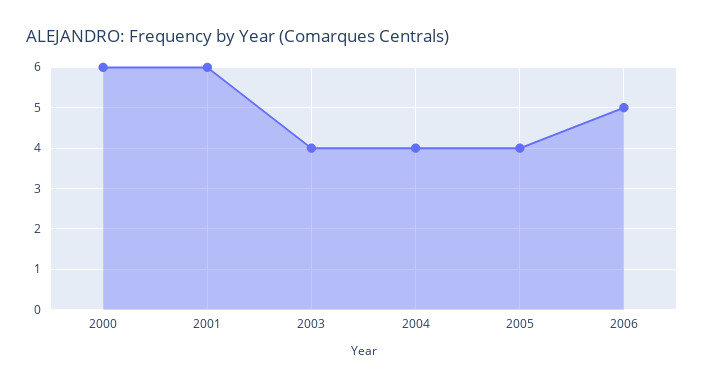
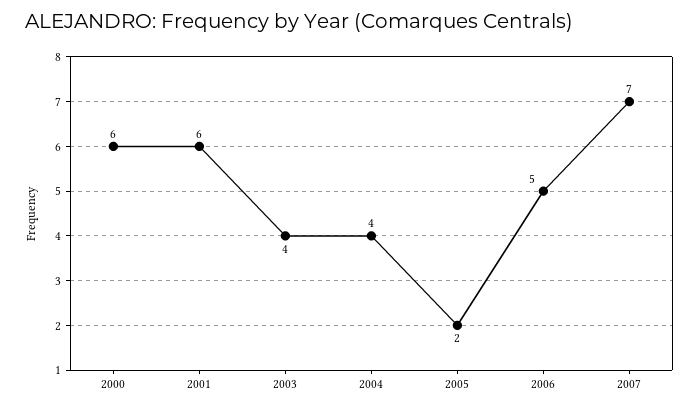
2005: 4 -> 2
2007: none -> 7

